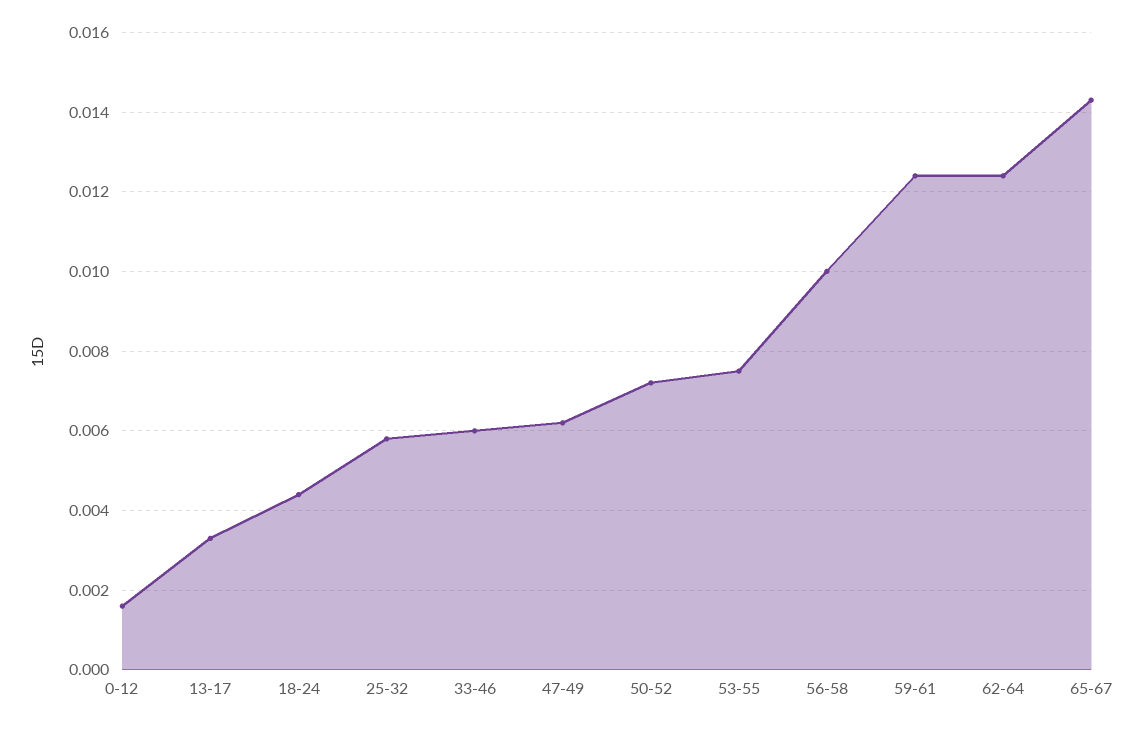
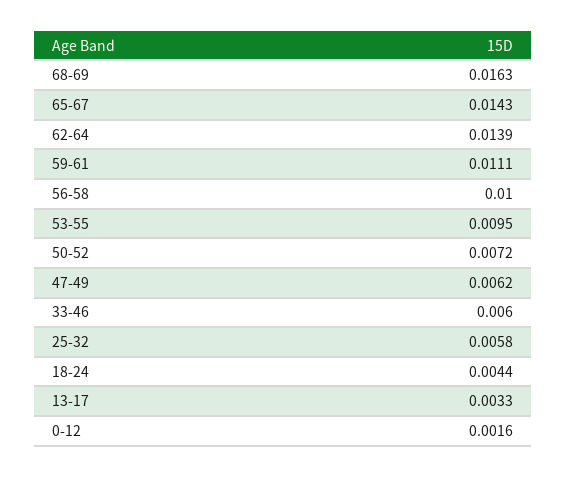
53-55: 0.0075 -> 0.0095
59-61: 0.0125 -> 0.0111
62-64: 0.0125 -> 0.0139
68-69: none -> 0.0163

